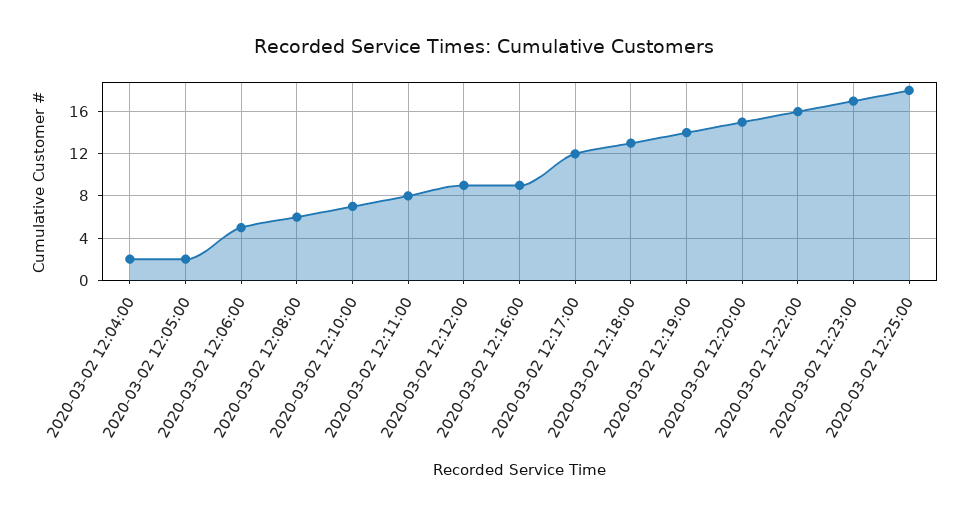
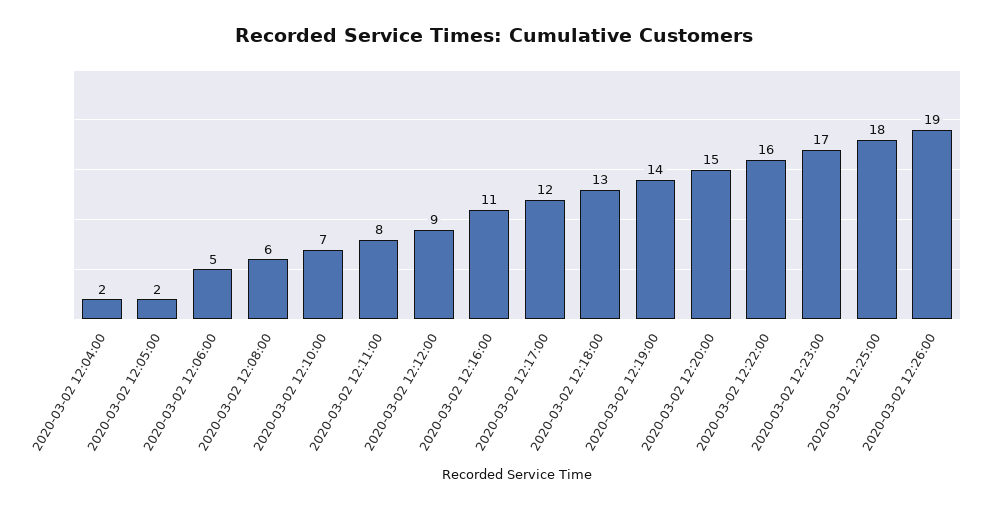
2020-03-02 12:16:00: 9 -> 11
2020-03-02 12:26:00: none -> 19

